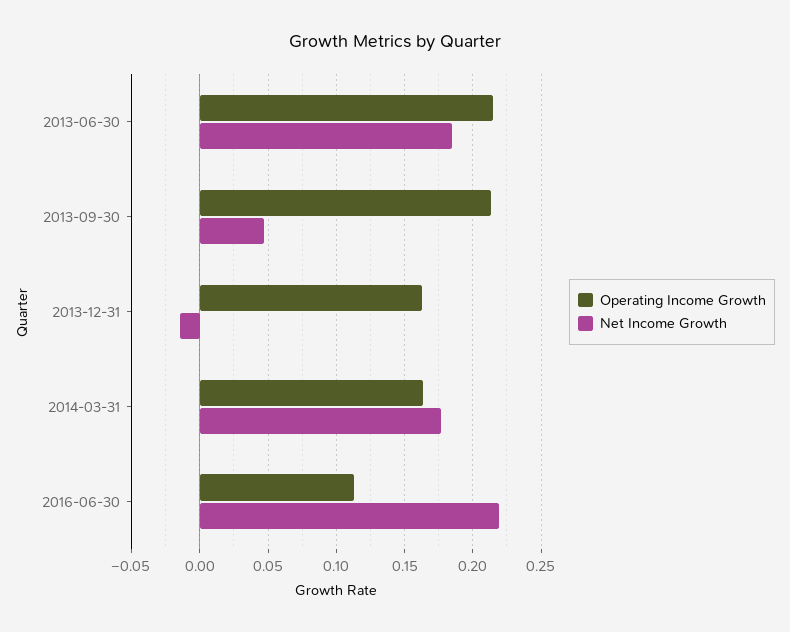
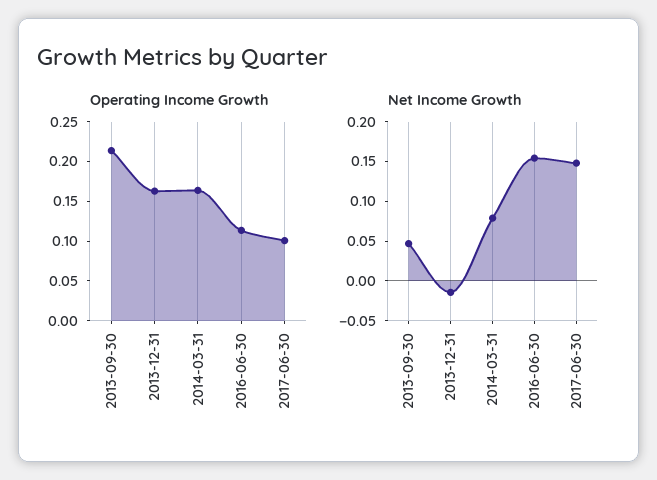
Operating Income Growth, 2013-06-30: 0.215 -> none
Net Income Growth, 2013-06-30: 0.185 -> none
Net Income Growth, 2014-03-31: 0.175 -> 0.075
Net Income Growth, 2016-06-30: 0.22 -> 0.15
Operating Income Growth, 2017-06-30: none -> 0.1
Net Income Growth, 2017-06-30: none -> 0.15

